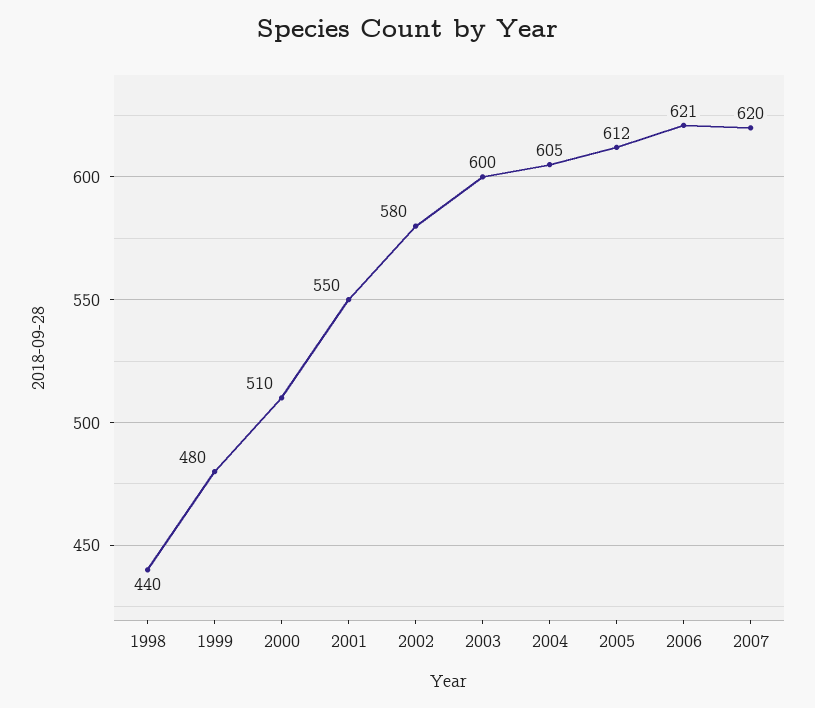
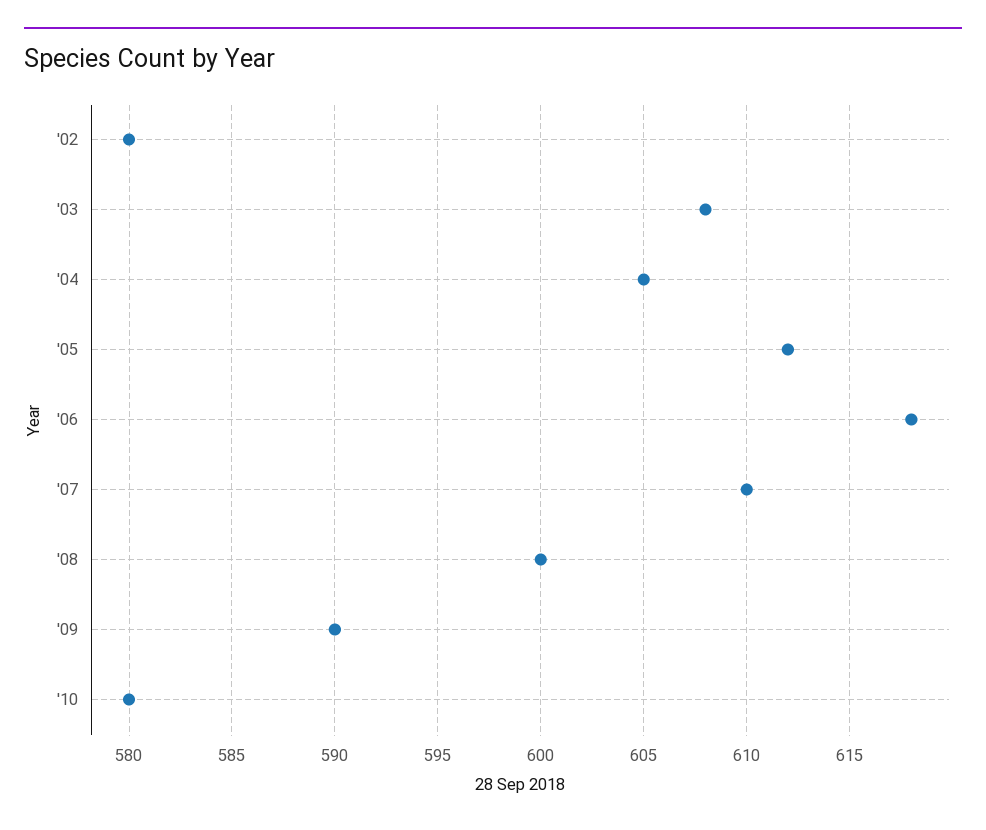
1998: 440 -> none
1999: 480 -> none
2000: 510 -> none
2001: 550 -> none
2003: 600 -> 608
2006: 621 -> 618
2007: 620 -> 610
'08: none -> 600
'09: none -> 590
'10: none -> 580

